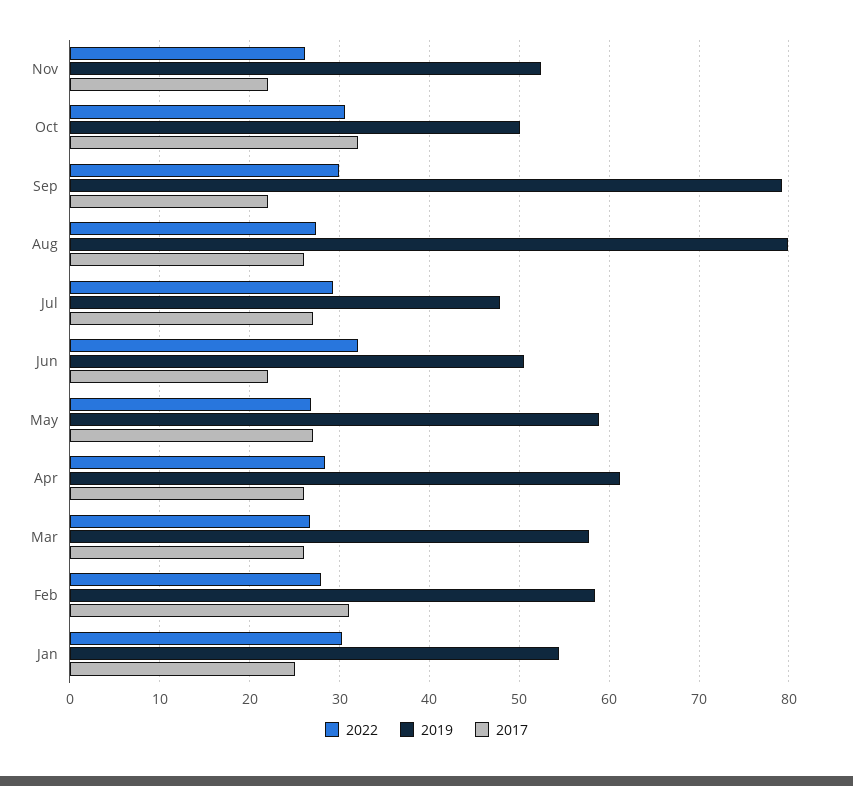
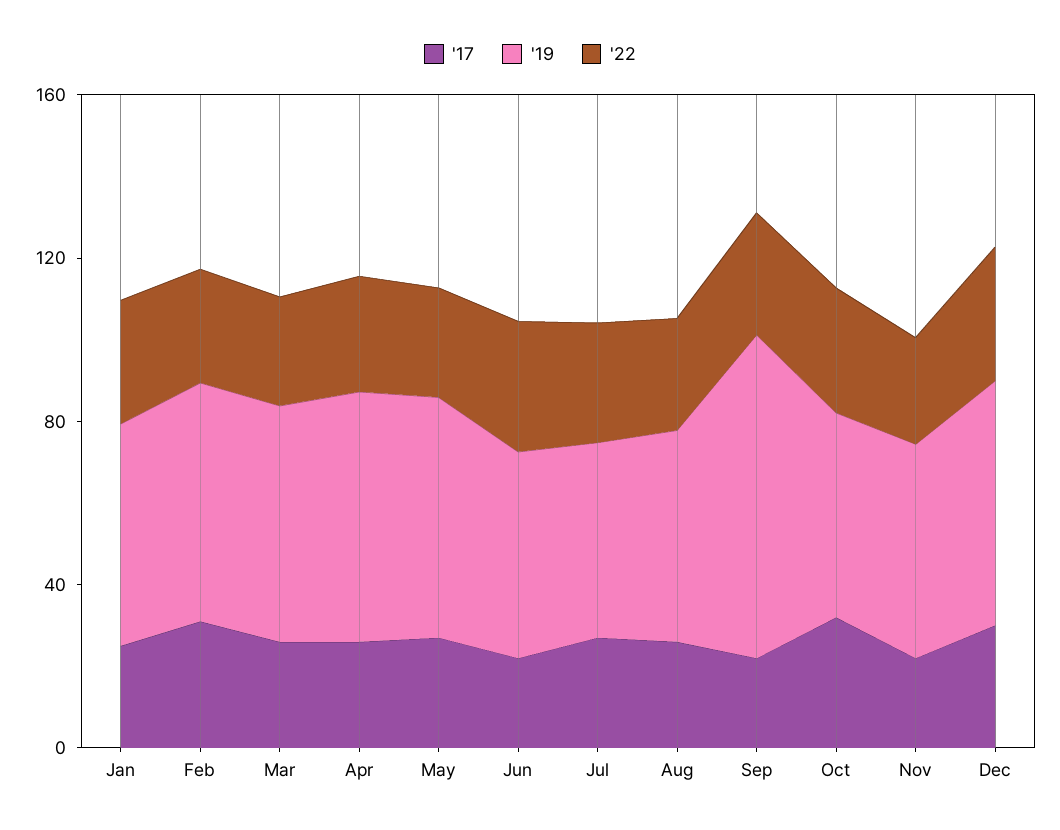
2019, Aug: 80 -> 50
2017, Dec: none -> 30
2019, Dec: none -> 60
2022, Dec: none -> 30

